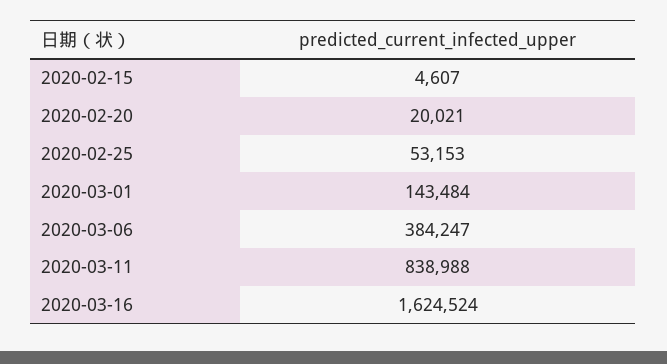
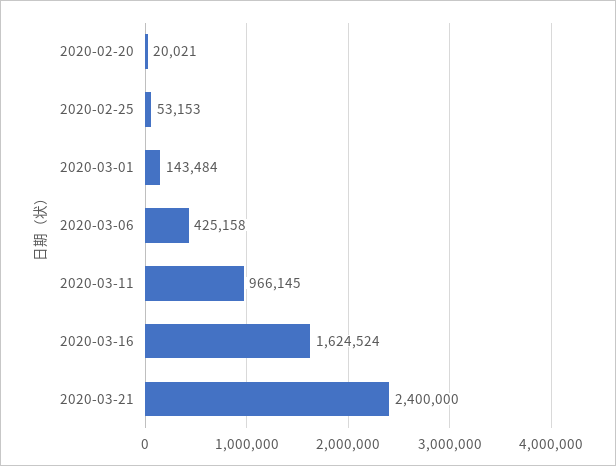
2020-02-15: 4607 -> none
2020-03-06: 384247 -> 425158
2020-03-11: 838988 -> 966145
2020-03-21: none -> 2400000

